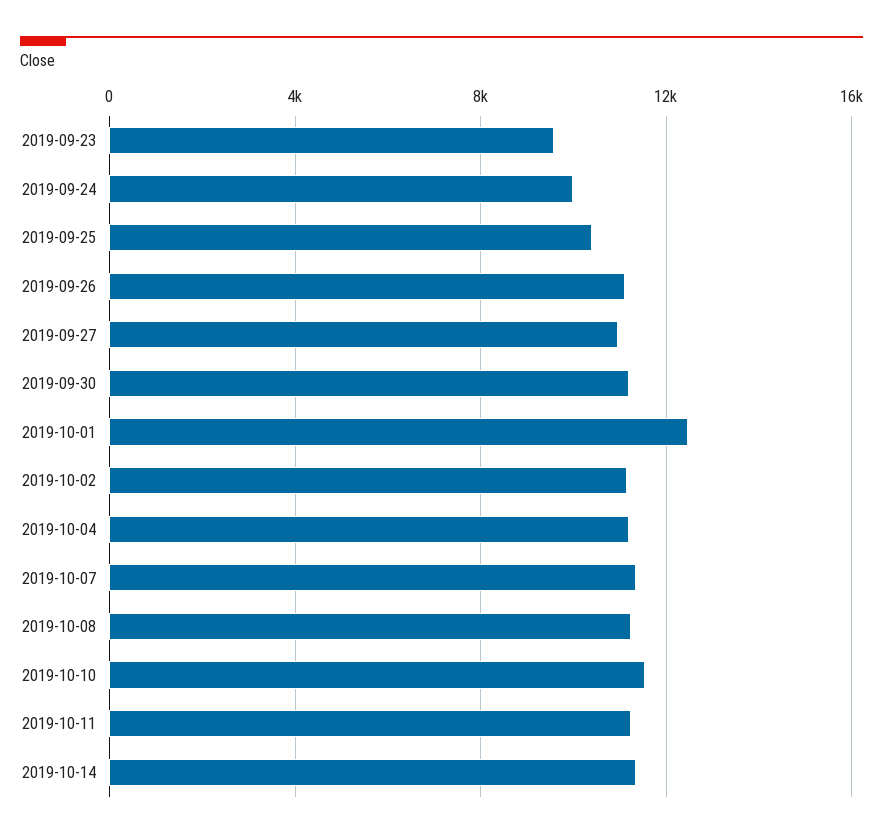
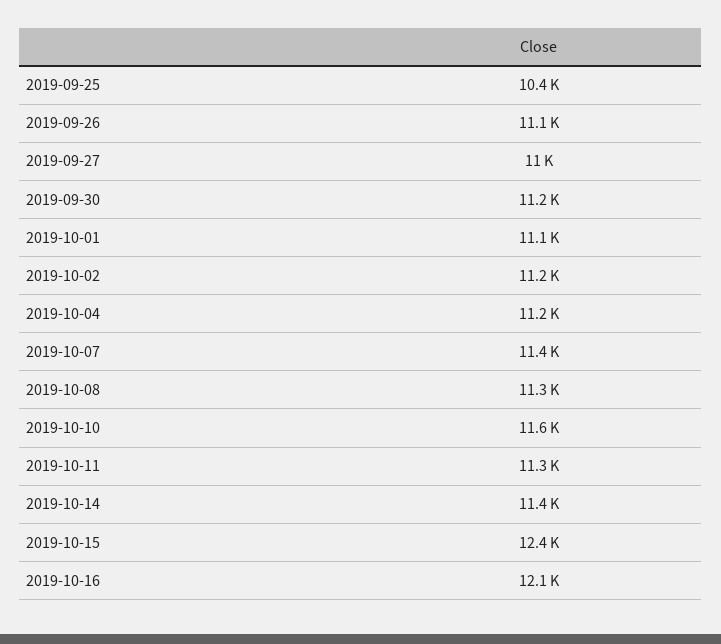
2019-09-23: 9500 -> none
2019-09-24: 10000 -> none
2019-10-01: 12500 -> 11100
2019-10-15: none -> 12400
2019-10-16: none -> 12100

